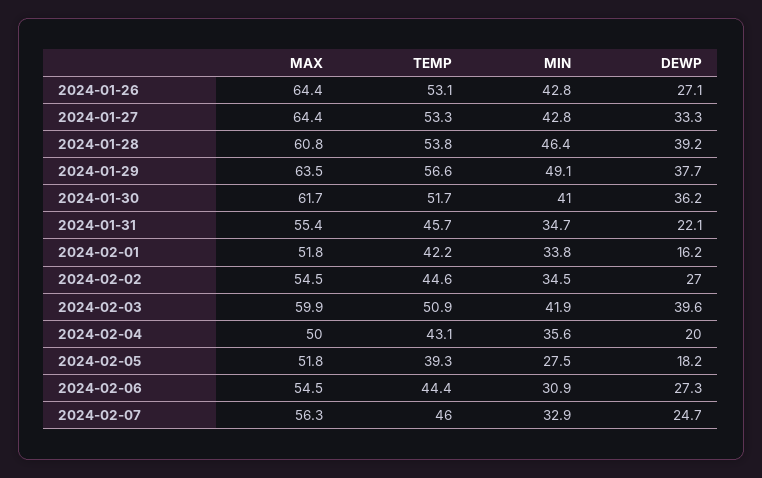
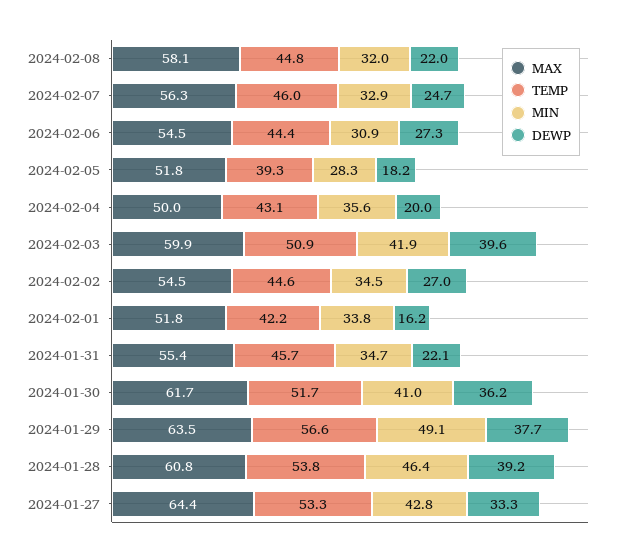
MAX, 2024-01-26: 64.4 -> none
TEMP, 2024-01-26: 53.1 -> none
MIN, 2024-01-26: 42.8 -> none
DEWP, 2024-01-26: 27.1 -> none
MIN, 2024-02-05: 27.5 -> 28.3
MAX, 2024-02-08: none -> 58.1
TEMP, 2024-02-08: none -> 44.8
MIN, 2024-02-08: none -> 32
DEWP, 2024-02-08: none -> 22

